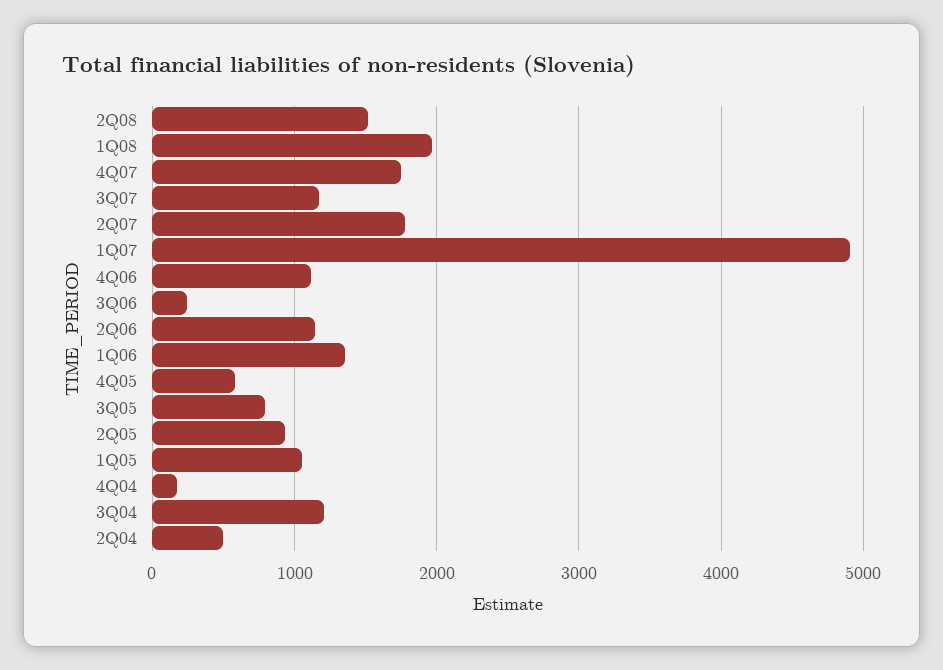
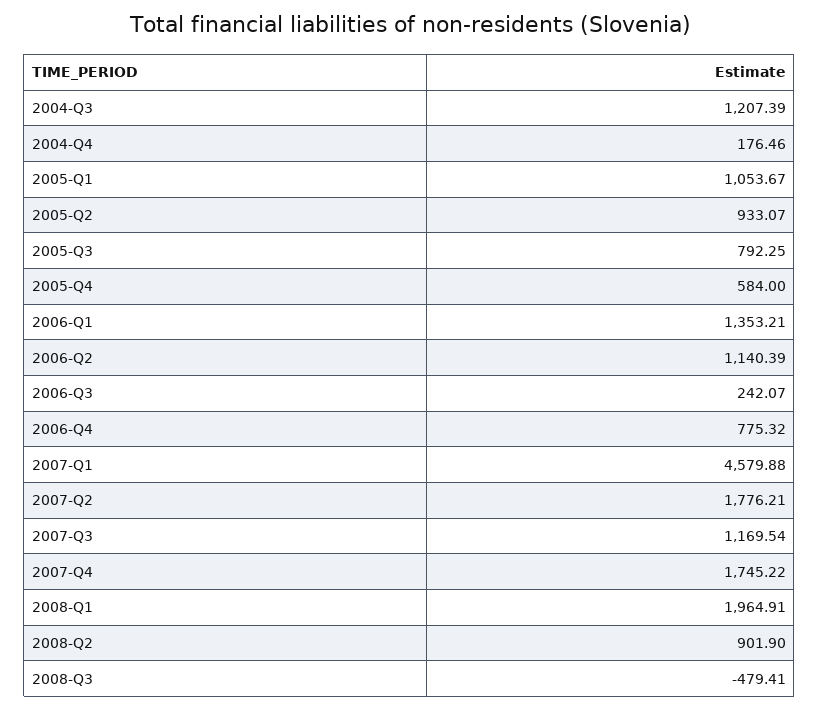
2Q08: 1500 -> 901.9
1Q07: 4900 -> 4579.88
4Q06: 1100 -> 775.32
2Q04: 500 -> none
2008-Q3: none -> -479.41

